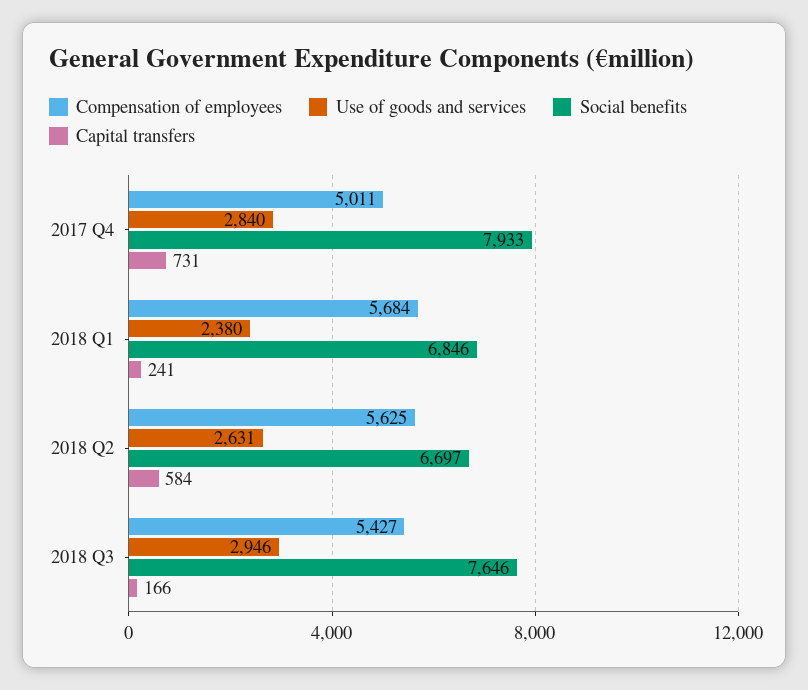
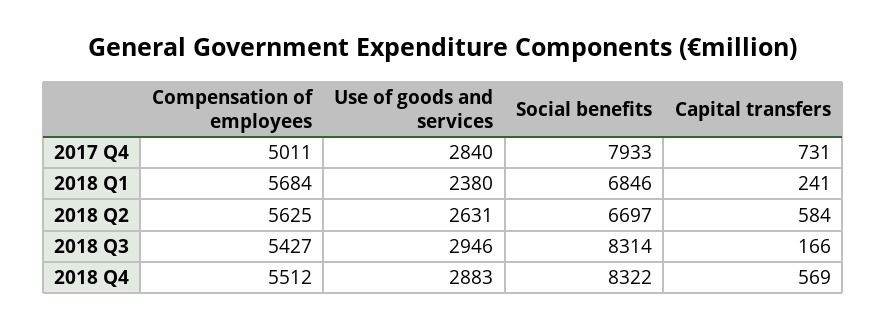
Social benefits, 2018 Q3: 7646 -> 8314
Compensation of employees, 2018 Q4: none -> 5512
Use of goods and services, 2018 Q4: none -> 2883
Social benefits, 2018 Q4: none -> 8322
Capital transfers, 2018 Q4: none -> 569

